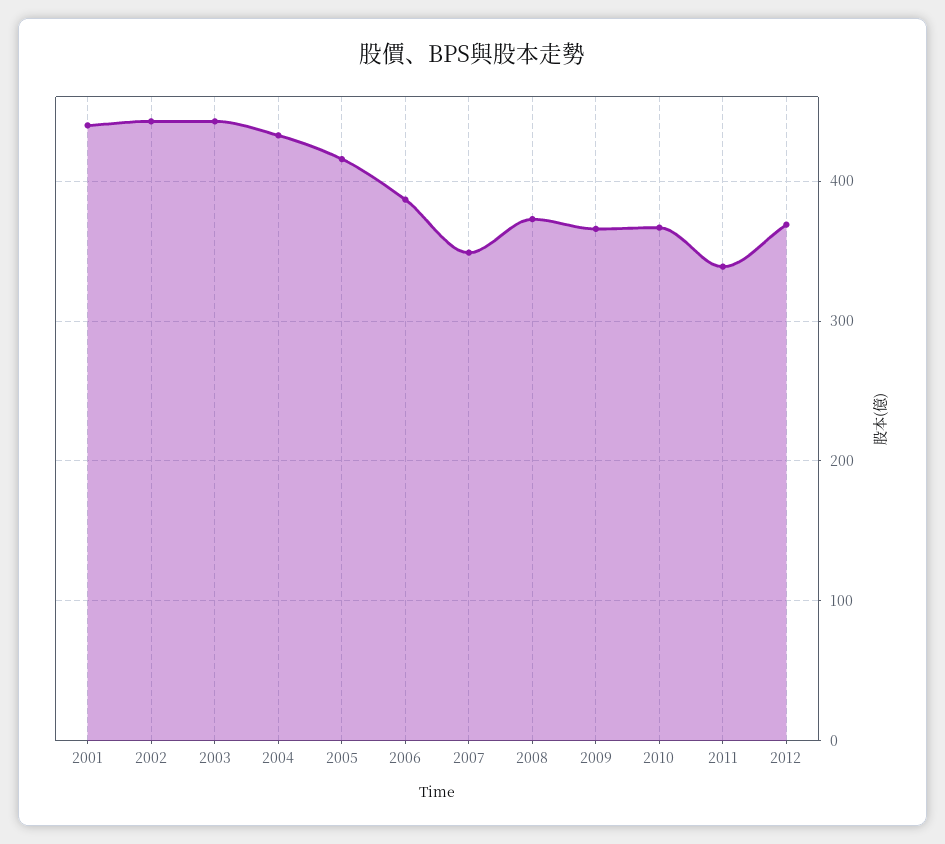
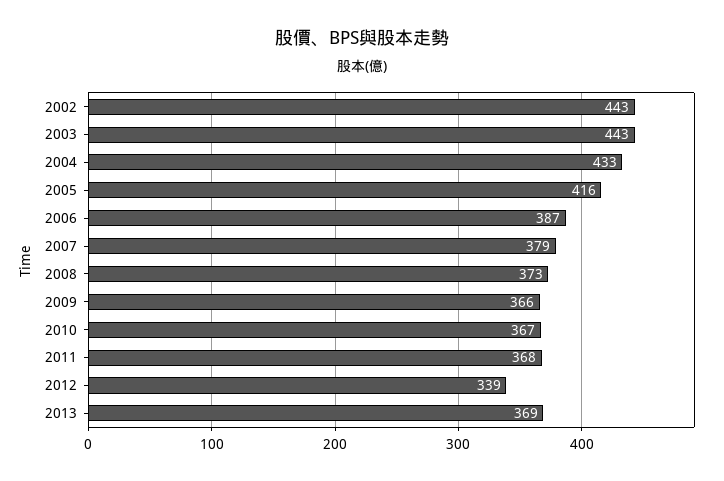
2001: 440 -> none
2007: 350 -> 379
2011: 340 -> 368
2012: 370 -> 339
2013: none -> 369

